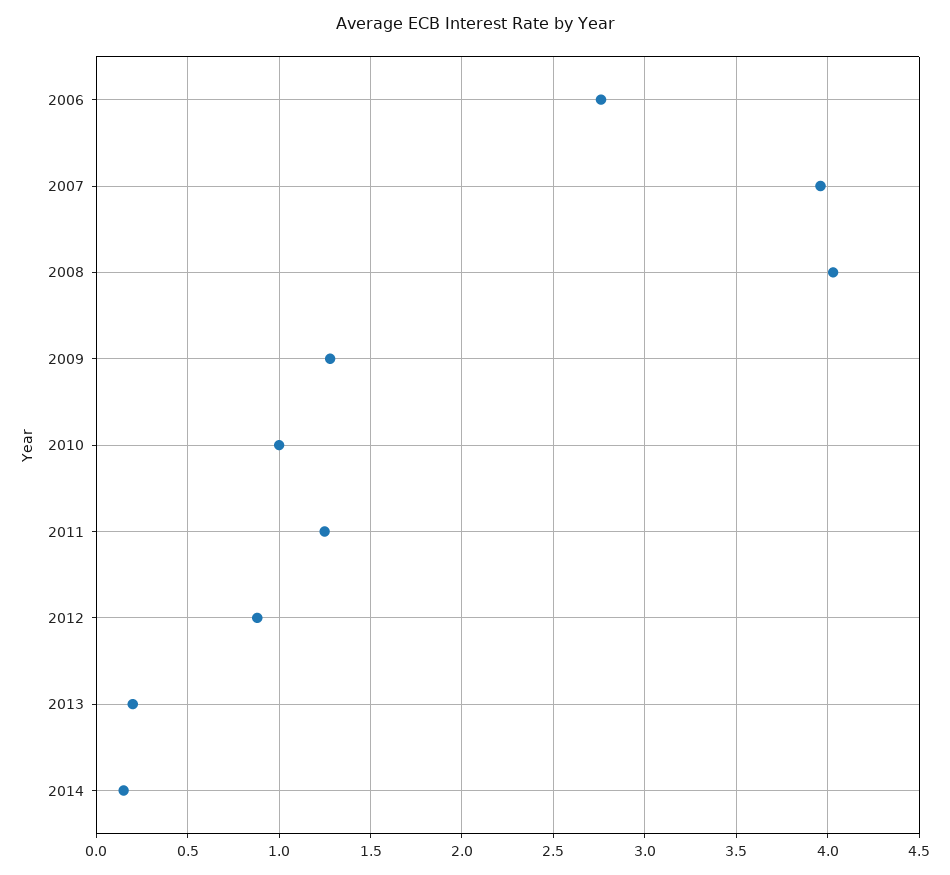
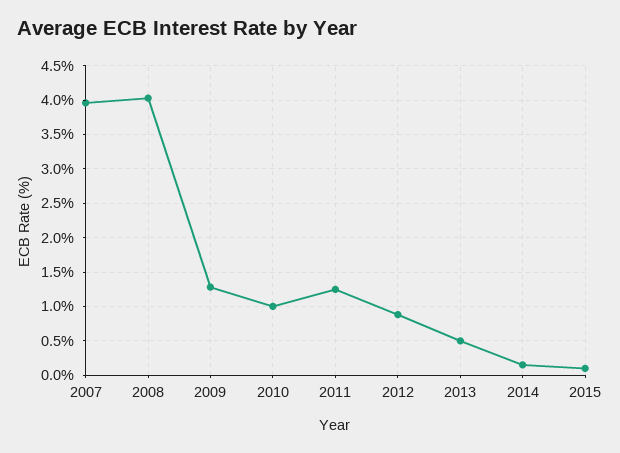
2006: 2.75 -> none
2013: 0.2 -> 0.5
2015: none -> 0.1

